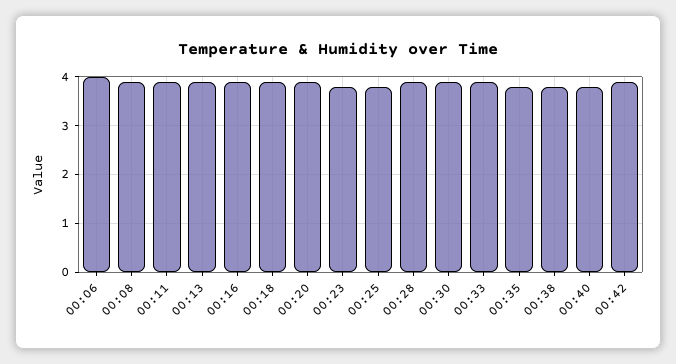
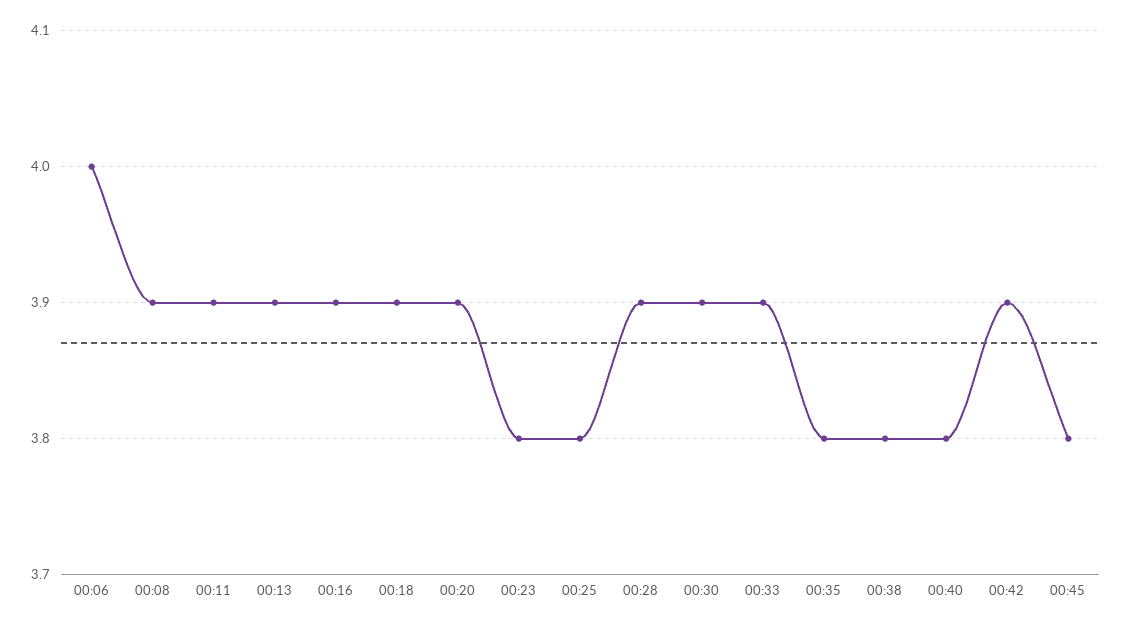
00:45: none -> 3.8

